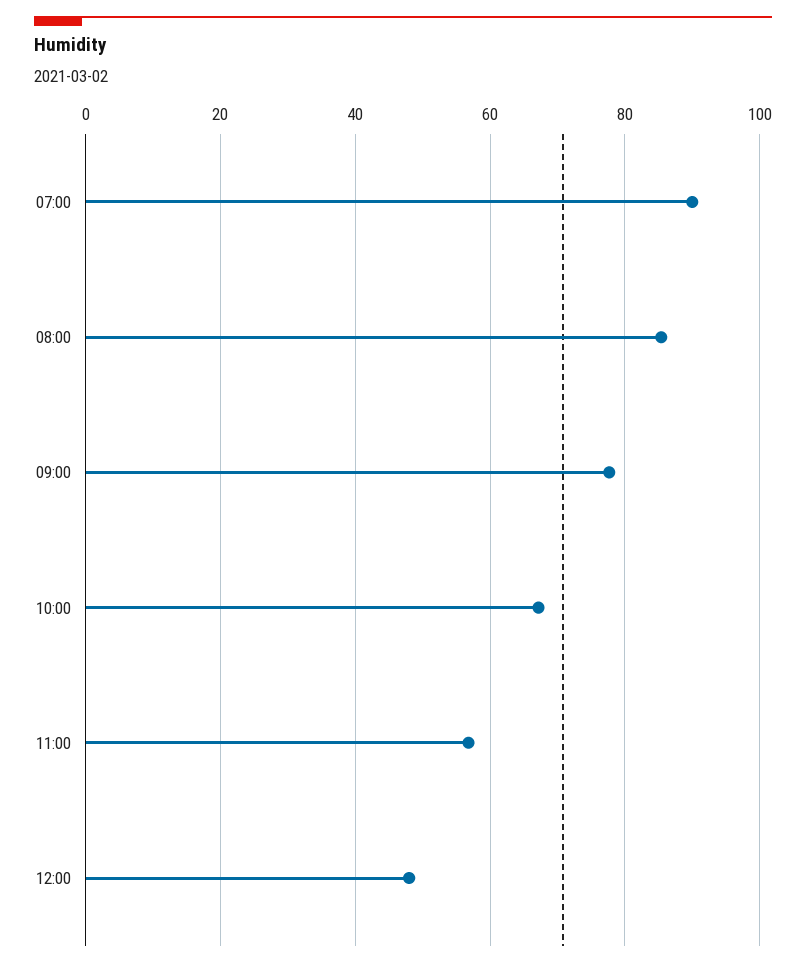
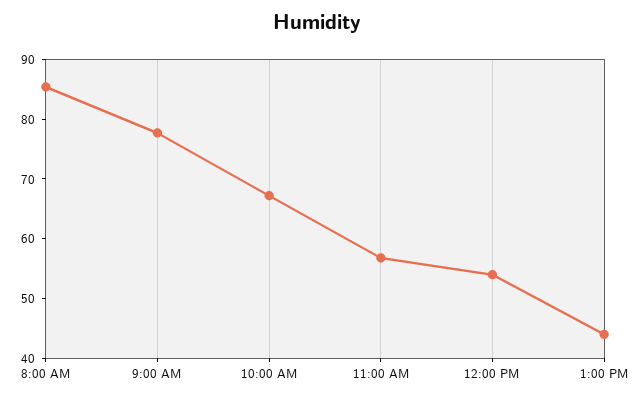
07:00: 90 -> none
12:00: 48 -> 54
1:00 PM: none -> 44

